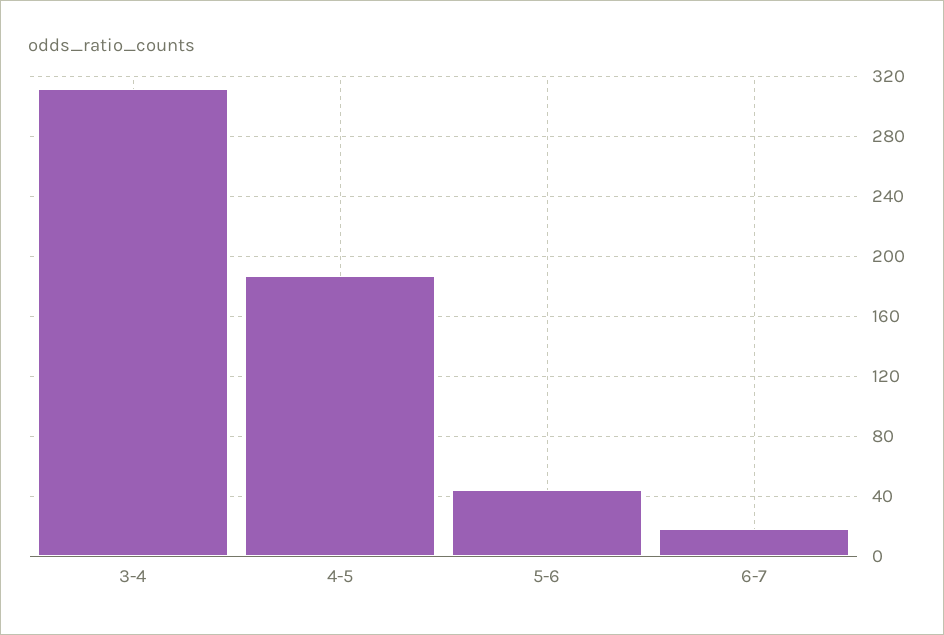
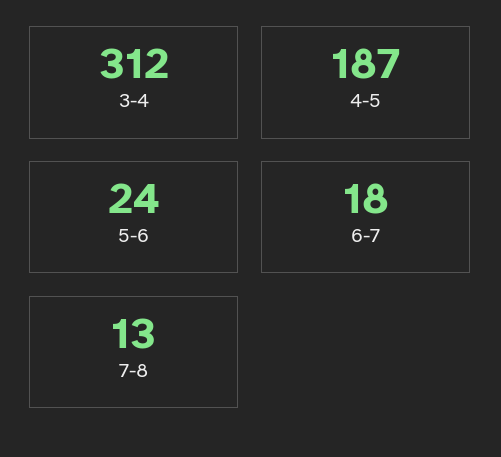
5-6: 45 -> 24
7-8: none -> 13

